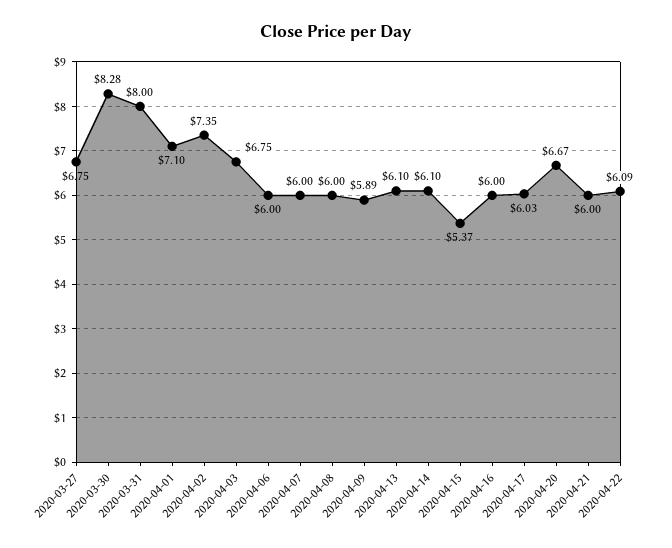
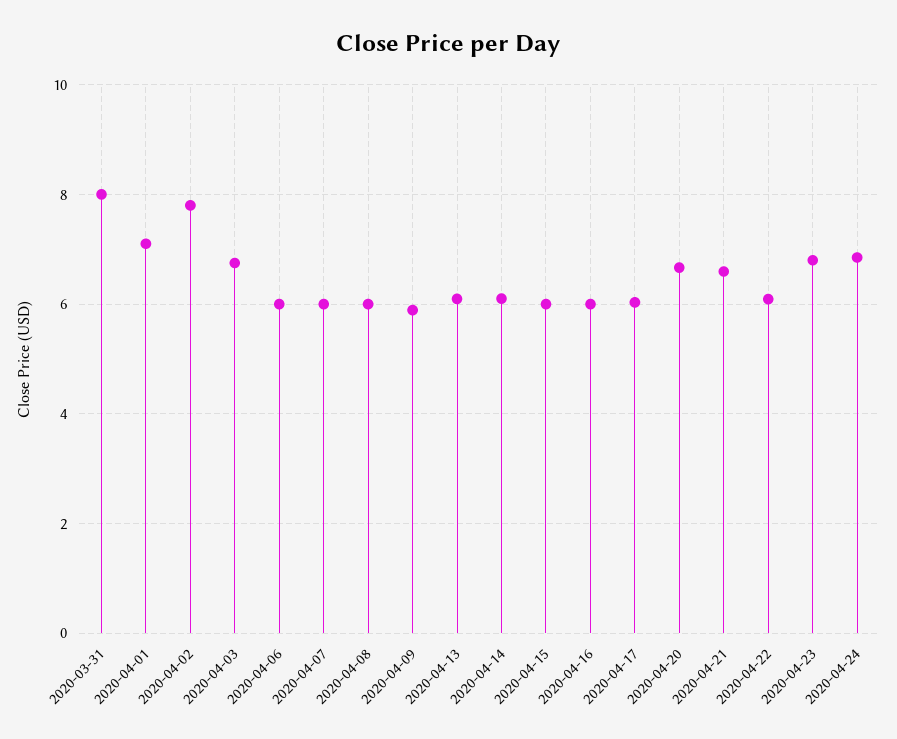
2020-03-27: 6.75 -> none
2020-03-30: 8.28 -> none
2020-04-02: 7.35 -> 7.8
2020-04-15: 5.37 -> 6
2020-04-21: 6 -> 6.6
2020-04-23: none -> 6.8
2020-04-24: none -> 6.8

